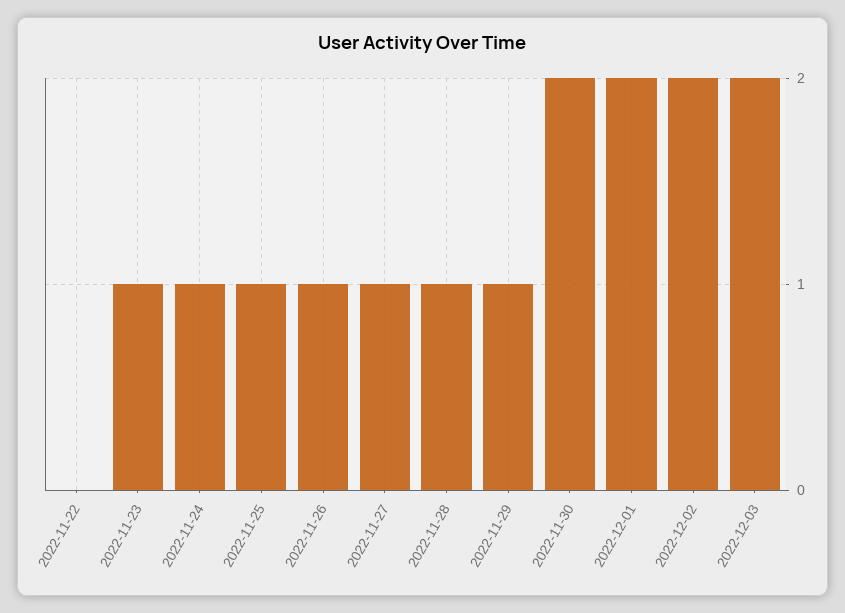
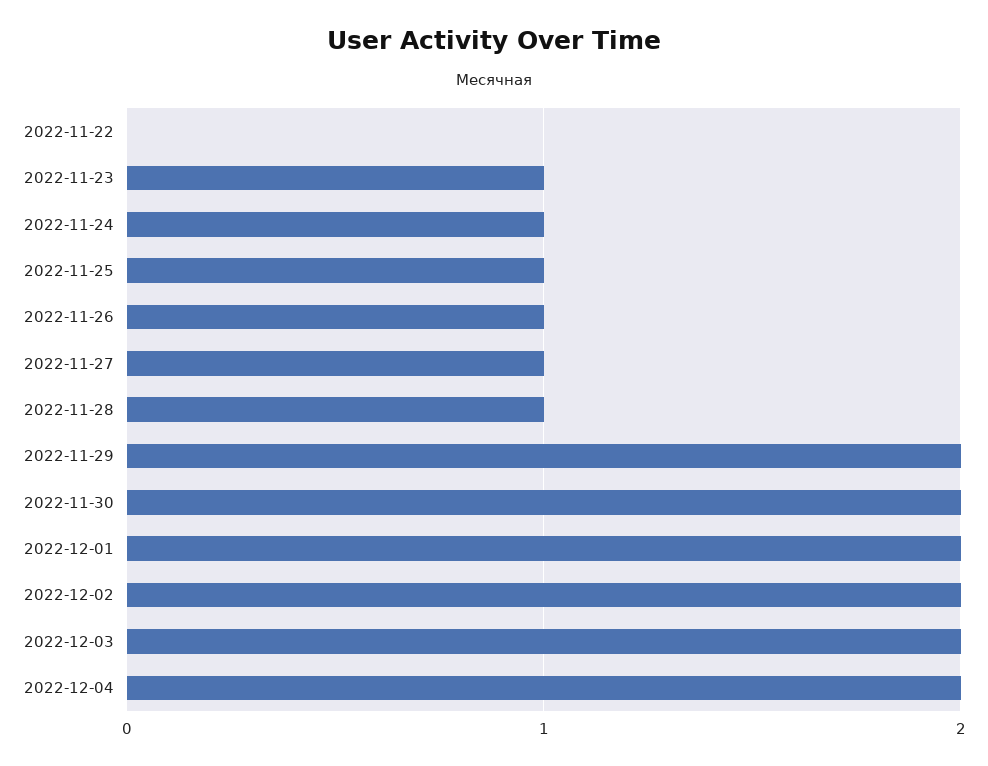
2022-11-29: 1 -> 2
2022-12-04: none -> 2

